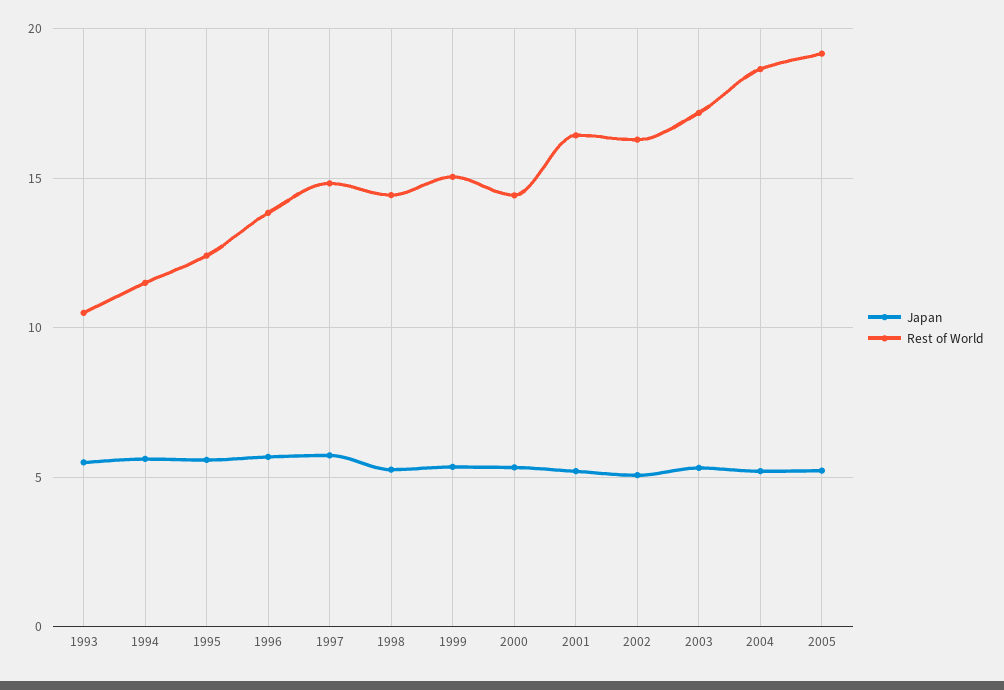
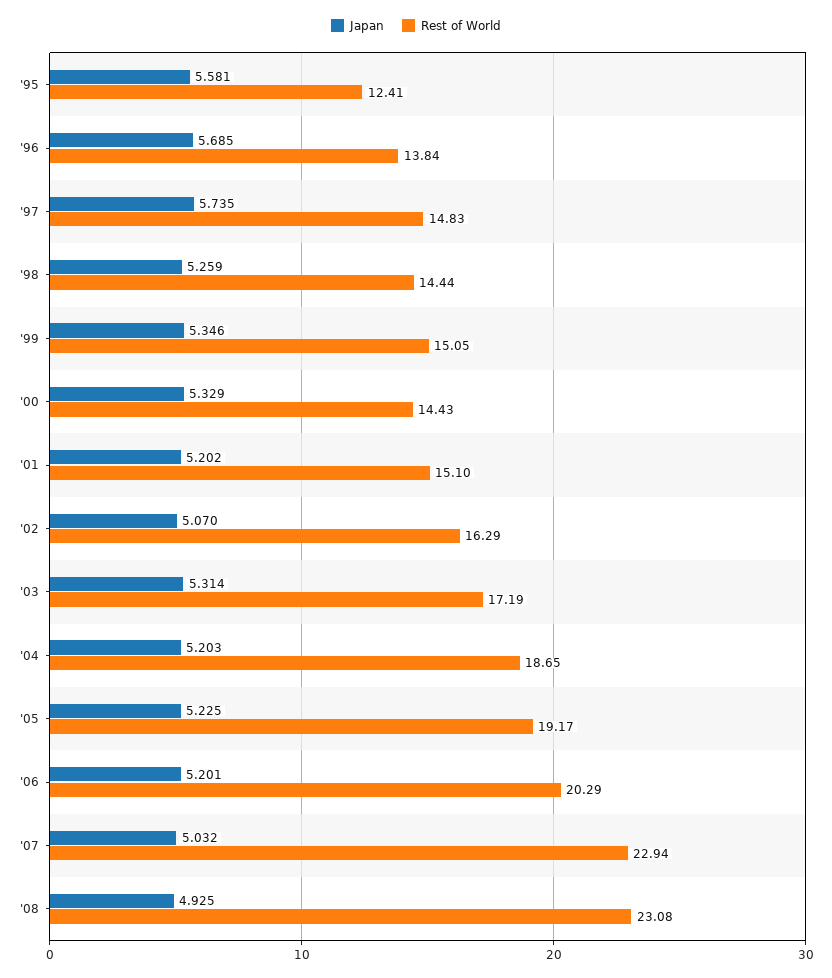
Japan, 1993: 5.5 -> none
Rest of World, 1993: 10.5 -> none
Japan, 1994: 5.5 -> none
Rest of World, 1994: 11.5 -> none
Rest of World, 2001: 16.5 -> 15.1
Japan, '06: none -> 5.201
Rest of World, '06: none -> 20.29
Japan, '07: none -> 5.032
Rest of World, '07: none -> 22.94
Japan, '08: none -> 4.925
Rest of World, '08: none -> 23.08

